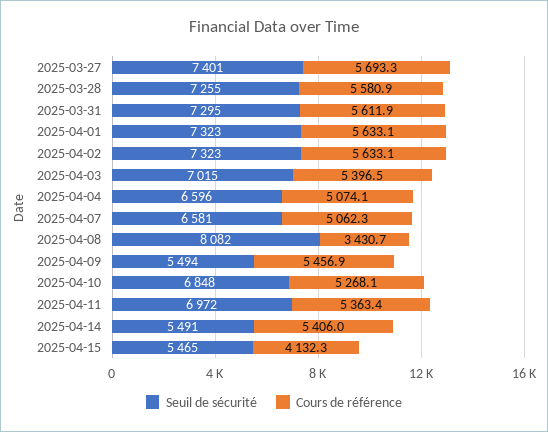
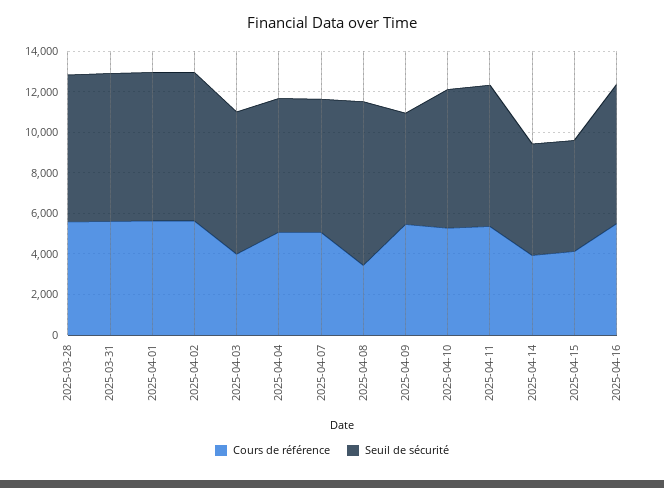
Seuil de sécurité, 2025-03-27: 7401 -> none
Cours de référence, 2025-03-27: 5693.3 -> none
Cours de référence, 2025-04-03: 5396.5 -> 4000
Cours de référence, 2025-04-14: 5406 -> 4000
Cours de référence, 2025-04-16: none -> 5500
Seuil de sécurité, 2025-04-16: none -> 7000

